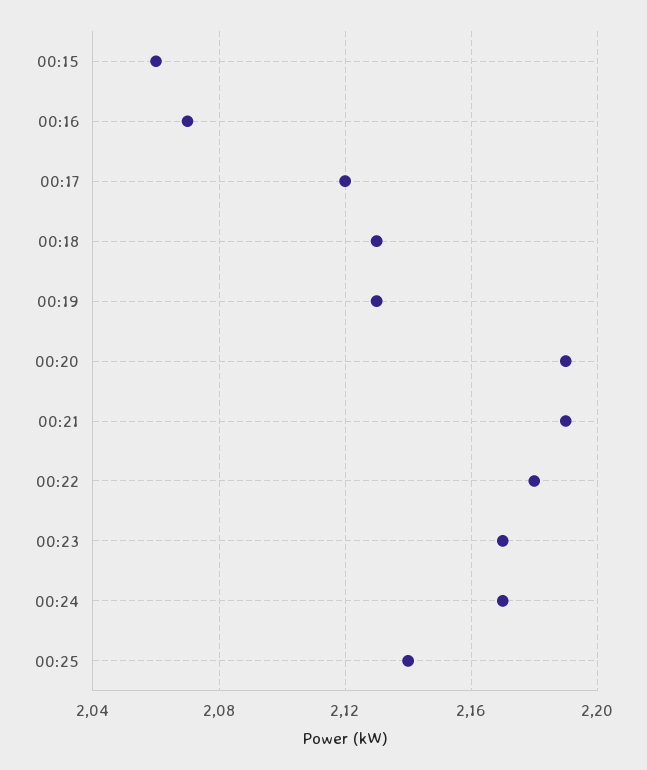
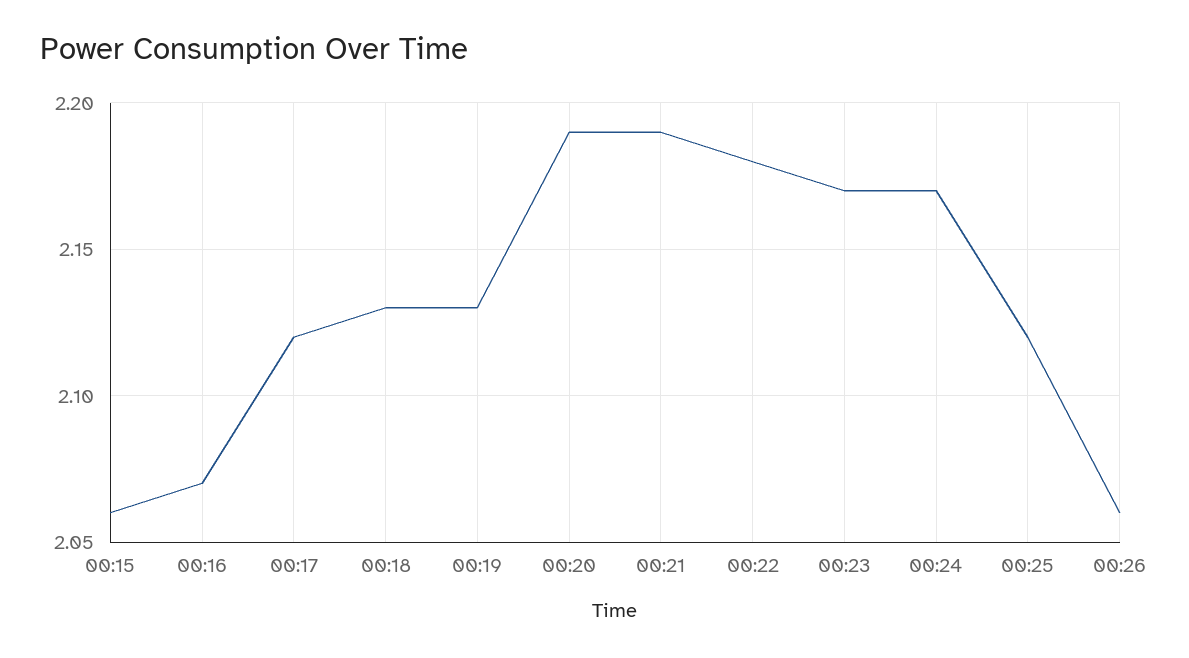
00:25: 2.14 -> 2.12
00:26: none -> 2.06

